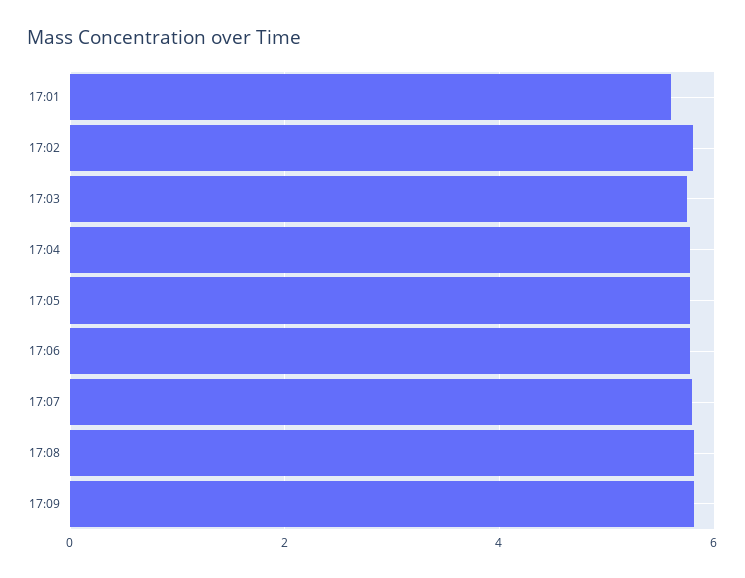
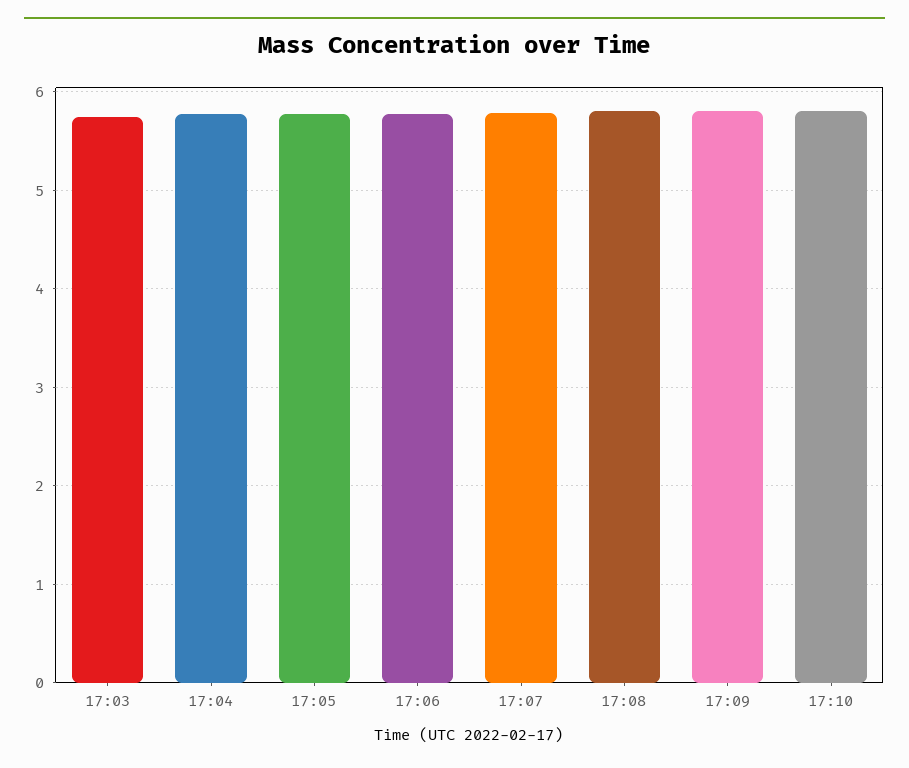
17:01: 5.6 -> none
17:02: 5.8 -> none
17:10: none -> 5.8

